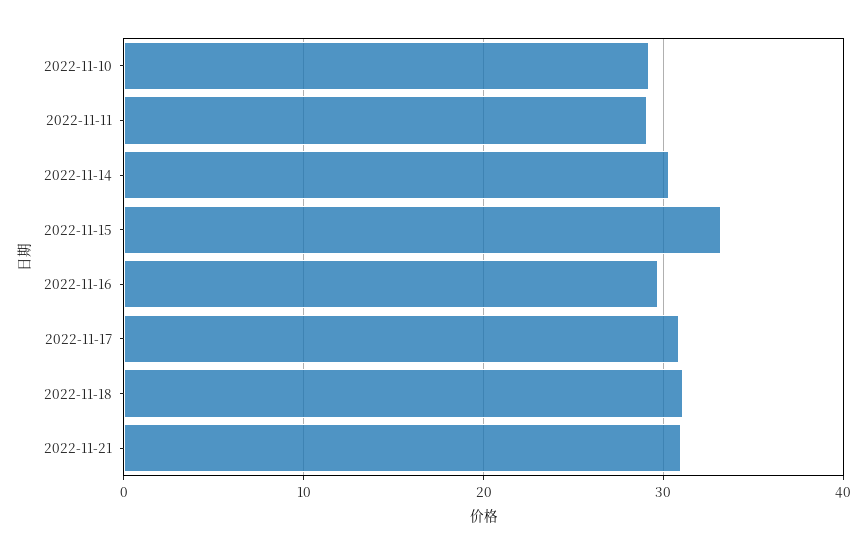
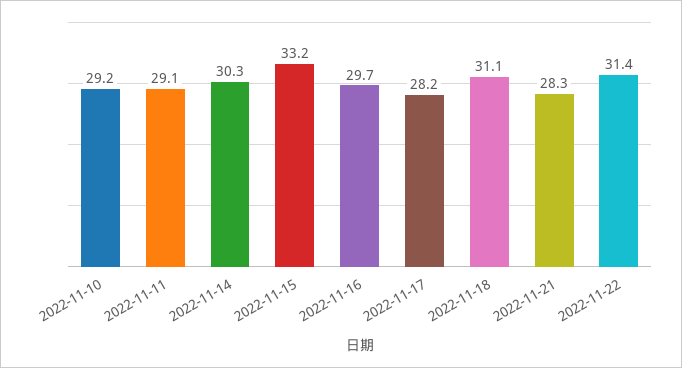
2022-11-17: 31 -> 28.2
2022-11-21: 31 -> 28.3
2022-11-22: none -> 31.4

